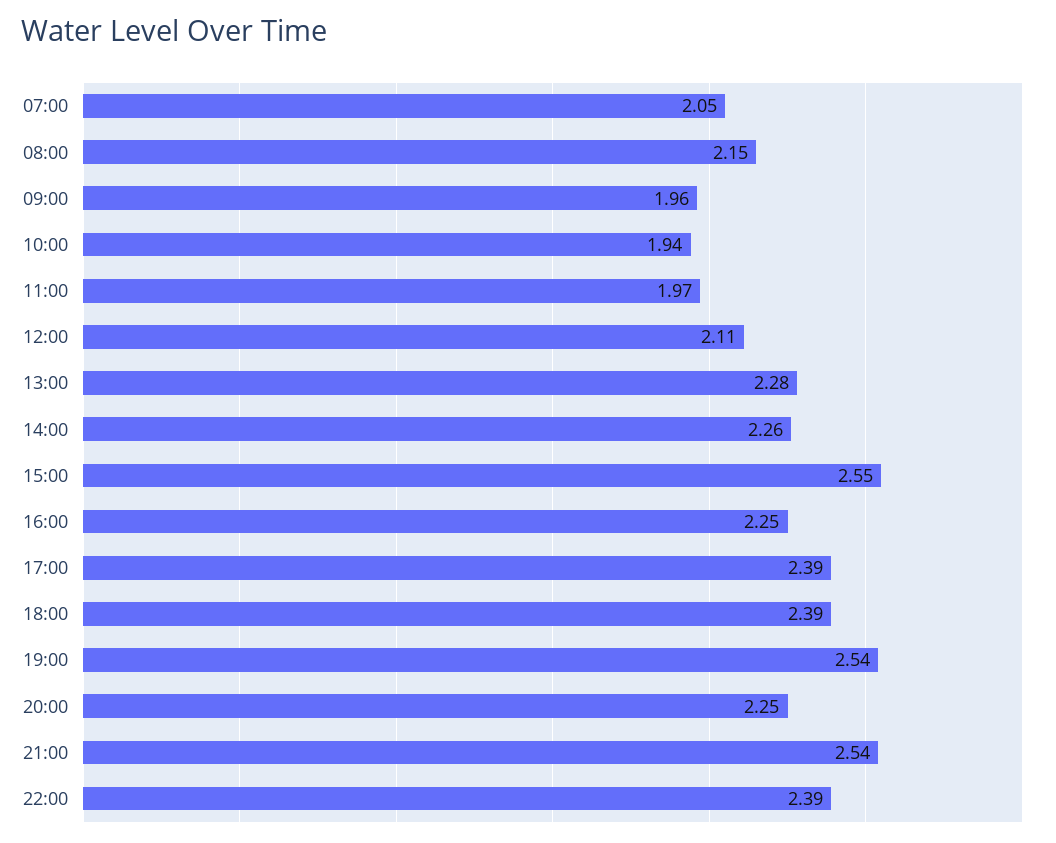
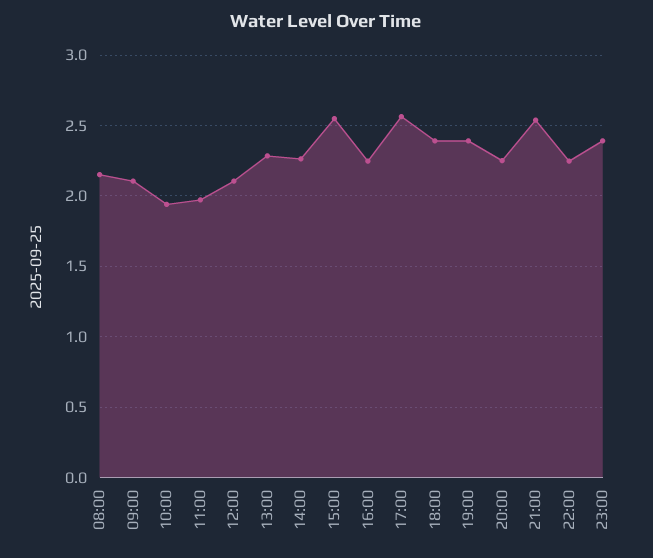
07:00: 2.05 -> none
09:00: 1.96 -> 2.1
17:00: 2.39 -> 2.55
19:00: 2.54 -> 2.4
22:00: 2.39 -> 2.25
23:00: none -> 2.4

